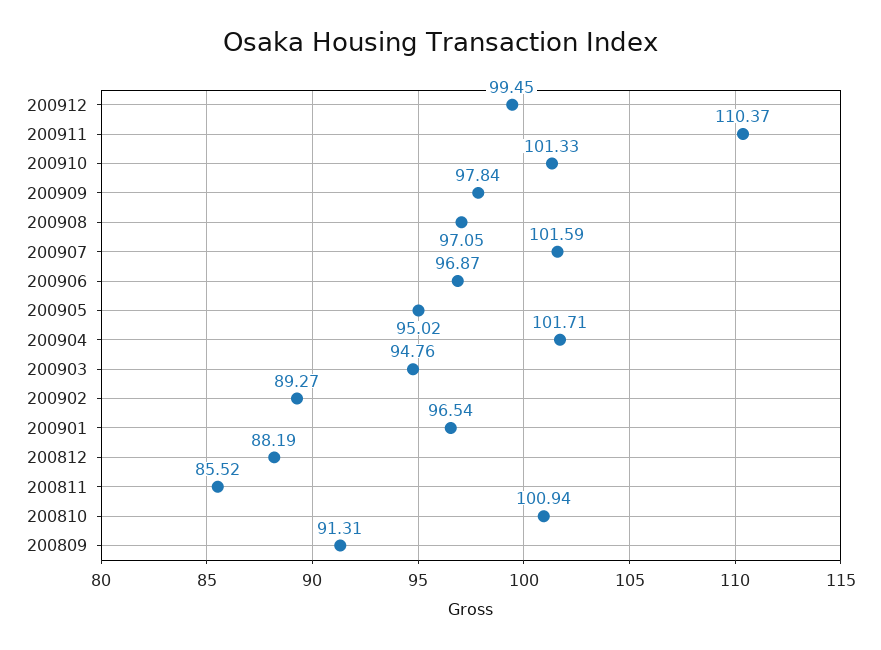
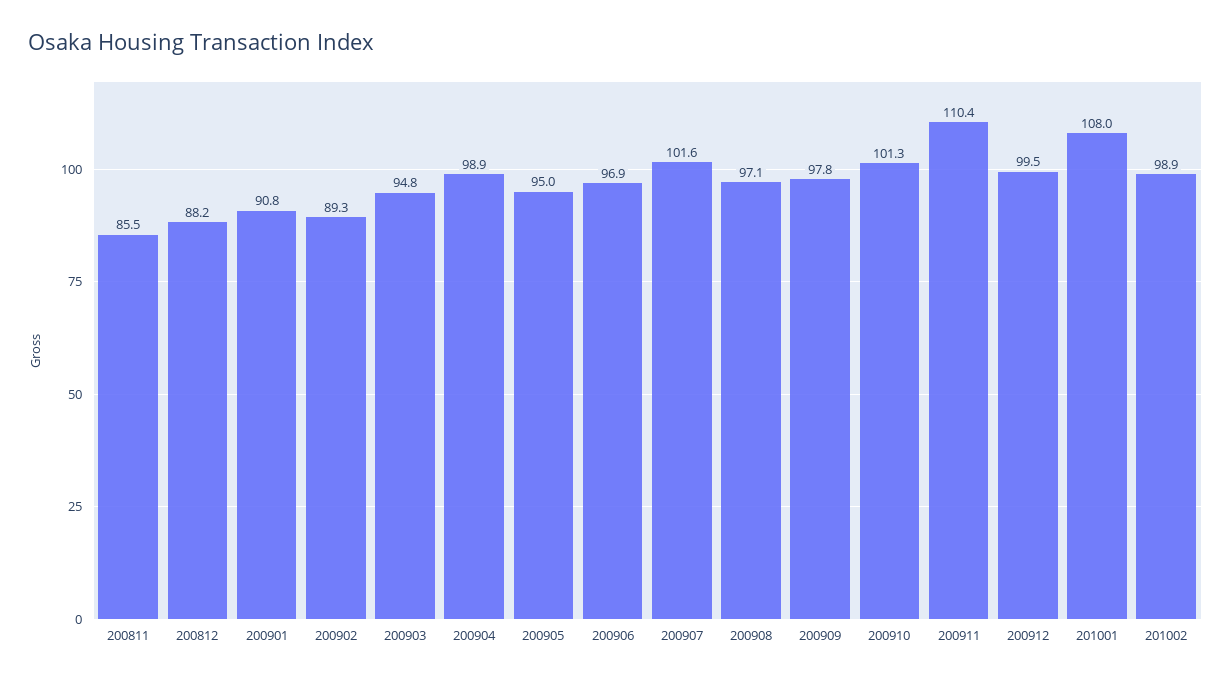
200904: 101.71 -> 98.9
200901: 96.54 -> 90.8
200810: 100.94 -> none
200809: 91.31 -> none
201001: none -> 108
201002: none -> 98.9

